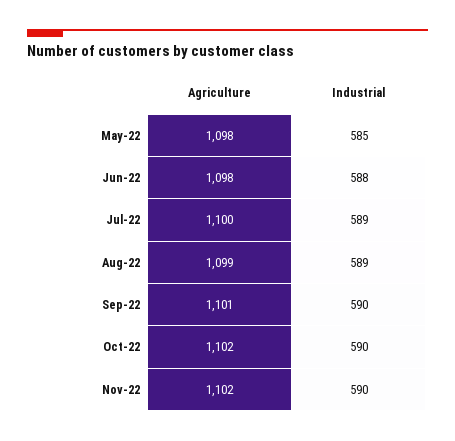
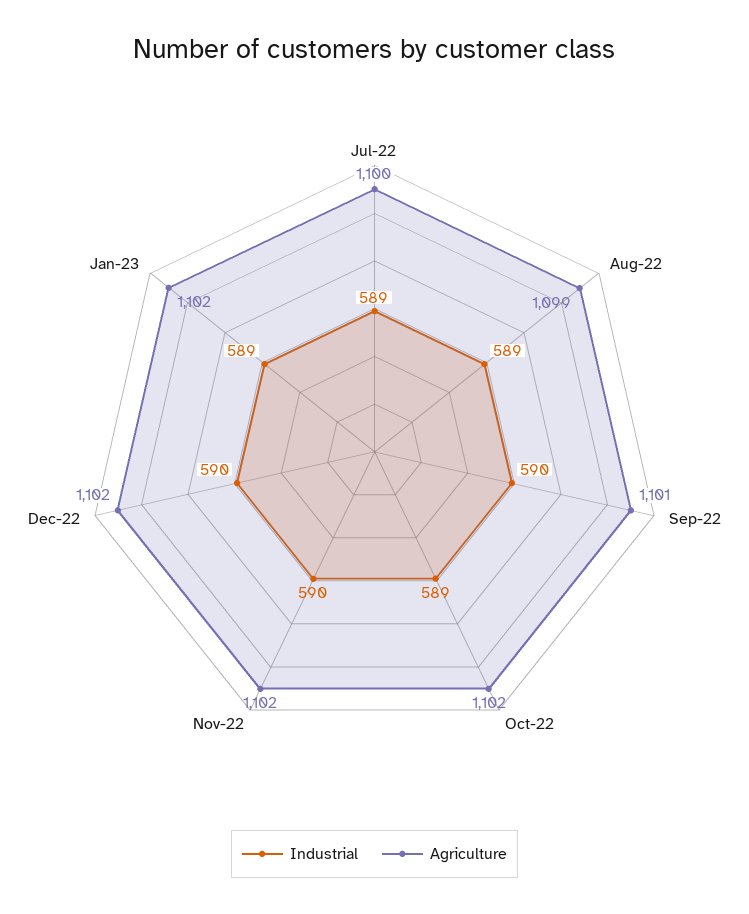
Agriculture, May-22: 1098 -> none
Industrial, May-22: 585 -> none
Agriculture, Jun-22: 1098 -> none
Industrial, Jun-22: 588 -> none
Industrial, Oct-22: 590 -> 589
Industrial, Dec-22: none -> 590
Agriculture, Dec-22: none -> 1102
Industrial, Jan-23: none -> 589
Agriculture, Jan-23: none -> 1102

